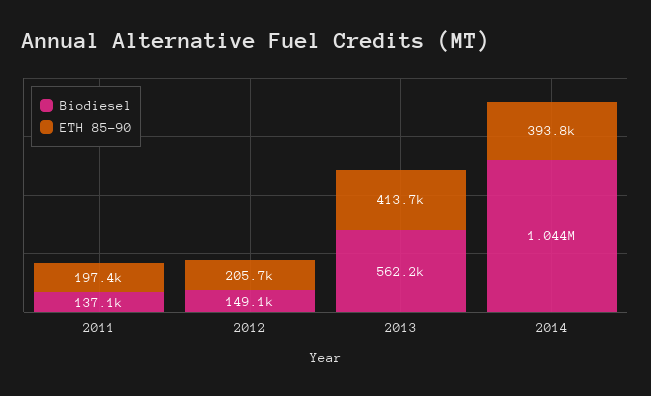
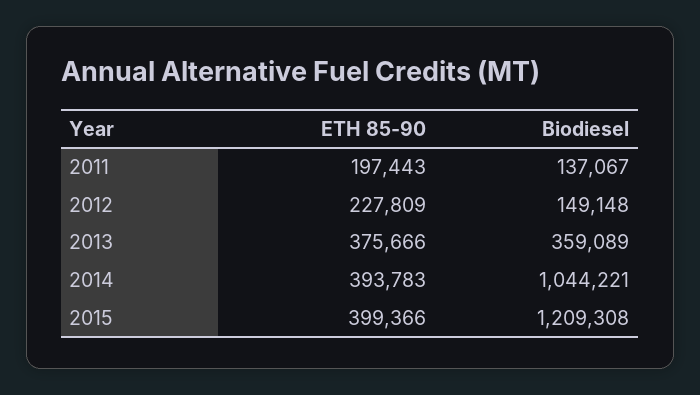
ETH 85-90, 2012: 205700 -> 227809
Biodiesel, 2013: 562200 -> 359089
ETH 85-90, 2013: 413700 -> 375666
ETH 85-90, 2015: none -> 399366
Biodiesel, 2015: none -> 1209308

